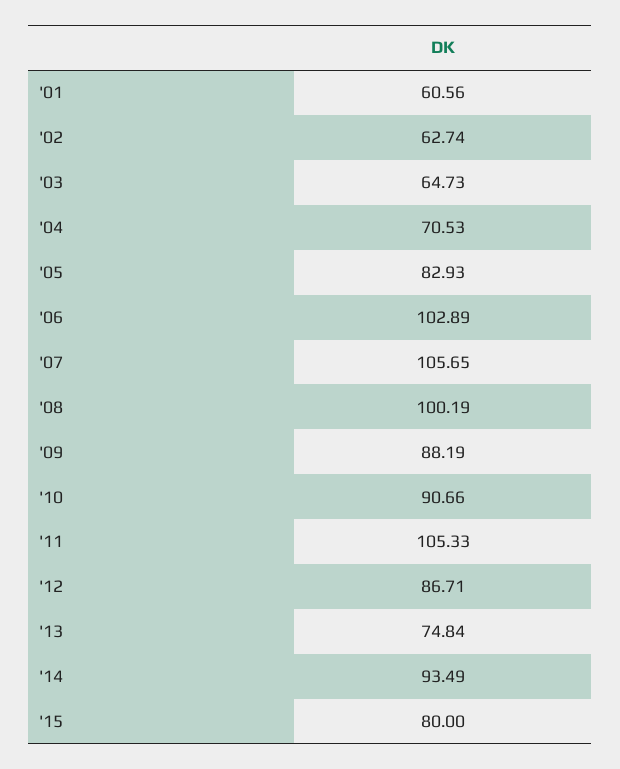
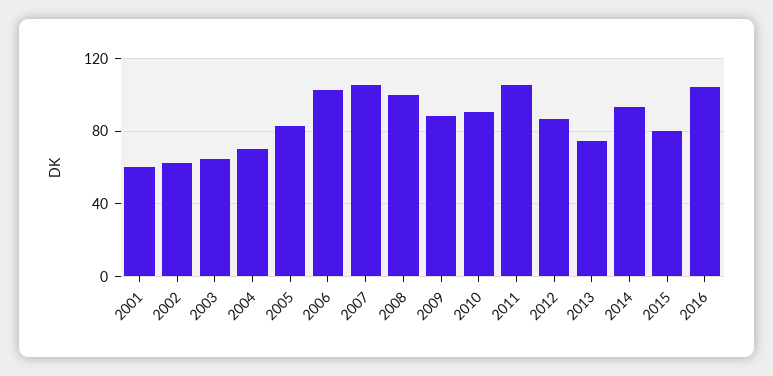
2016: none -> 105

